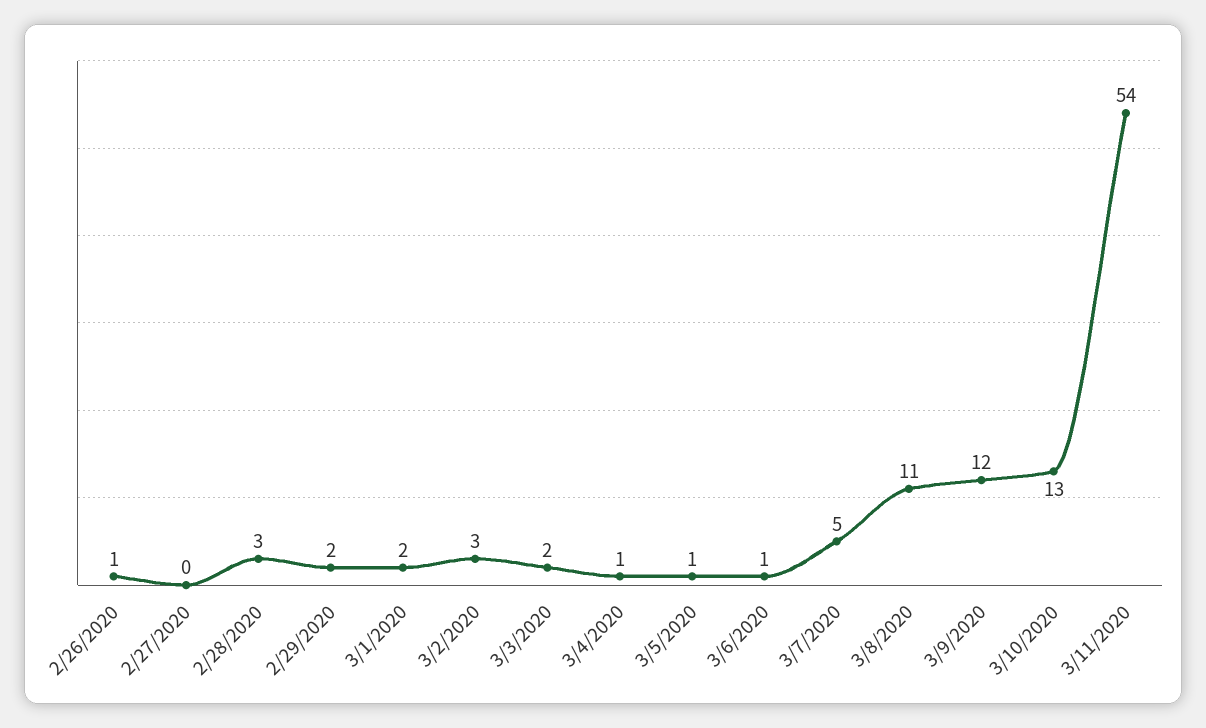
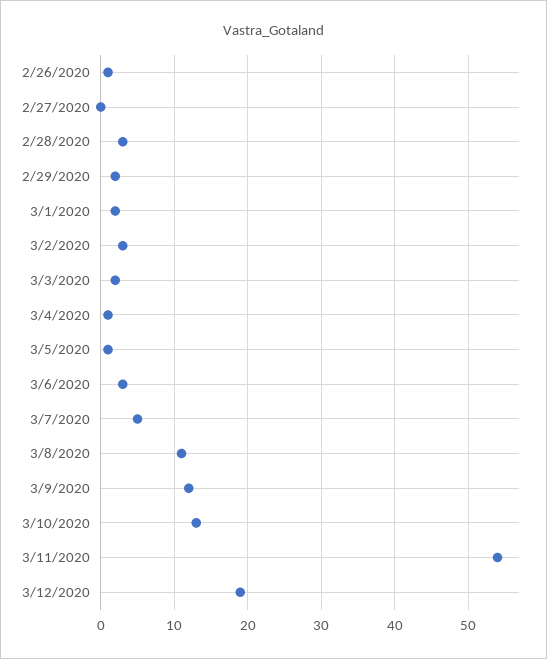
3/6/2020: 1 -> 3
3/12/2020: none -> 19

